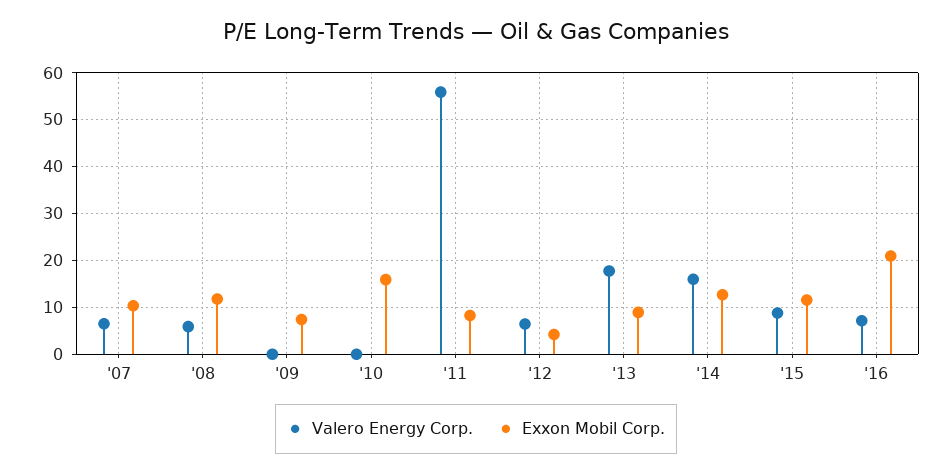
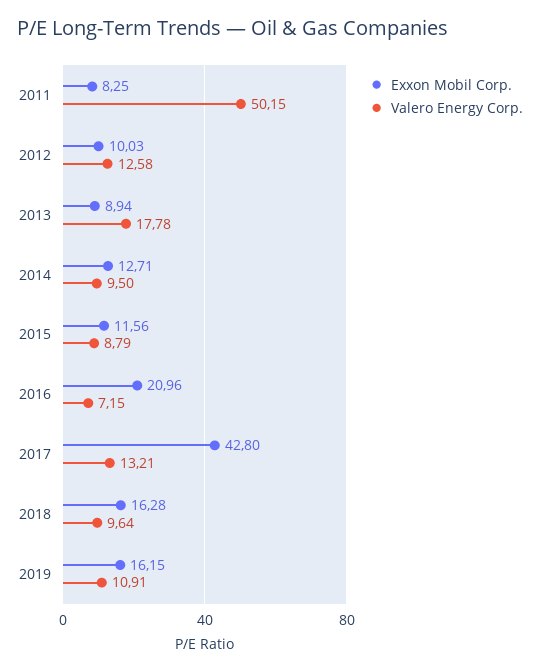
Valero Energy Corp., '07: 6 -> none
Exxon Mobil Corp., '07: 10 -> none
Valero Energy Corp., '08: 6 -> none
Exxon Mobil Corp., '08: 12 -> none
Valero Energy Corp., '09: 0 -> none
Exxon Mobil Corp., '09: 8 -> none
Valero Energy Corp., '10: 0 -> none
Exxon Mobil Corp., '10: 16 -> none
Valero Energy Corp., '11: 56 -> 50.15
Valero Energy Corp., '12: 6 -> 12.58
Exxon Mobil Corp., '12: 4 -> 10.03
Valero Energy Corp., '14: 16 -> 9.5
Exxon Mobil Corp., 2017: none -> 42.8
Valero Energy Corp., 2017: none -> 13.21
Exxon Mobil Corp., 2018: none -> 16.28
Valero Energy Corp., 2018: none -> 9.64
Exxon Mobil Corp., 2019: none -> 16.15
Valero Energy Corp., 2019: none -> 10.91

